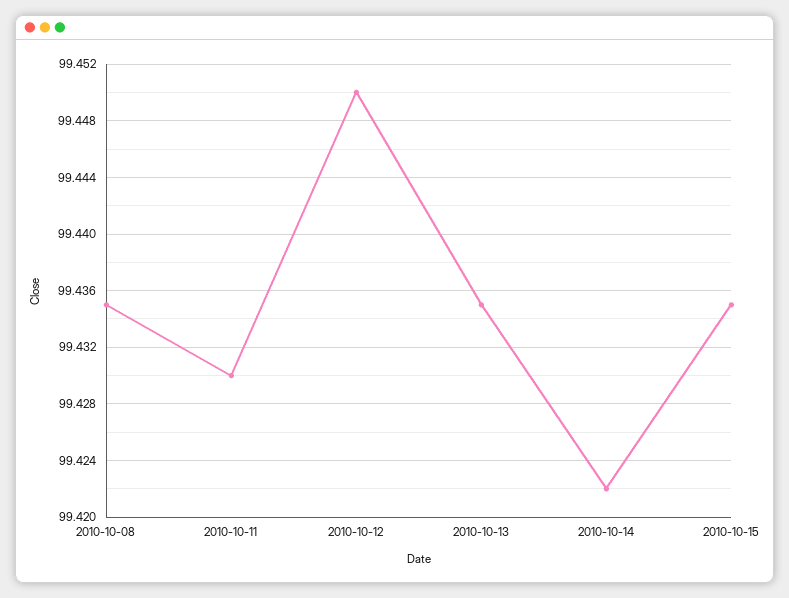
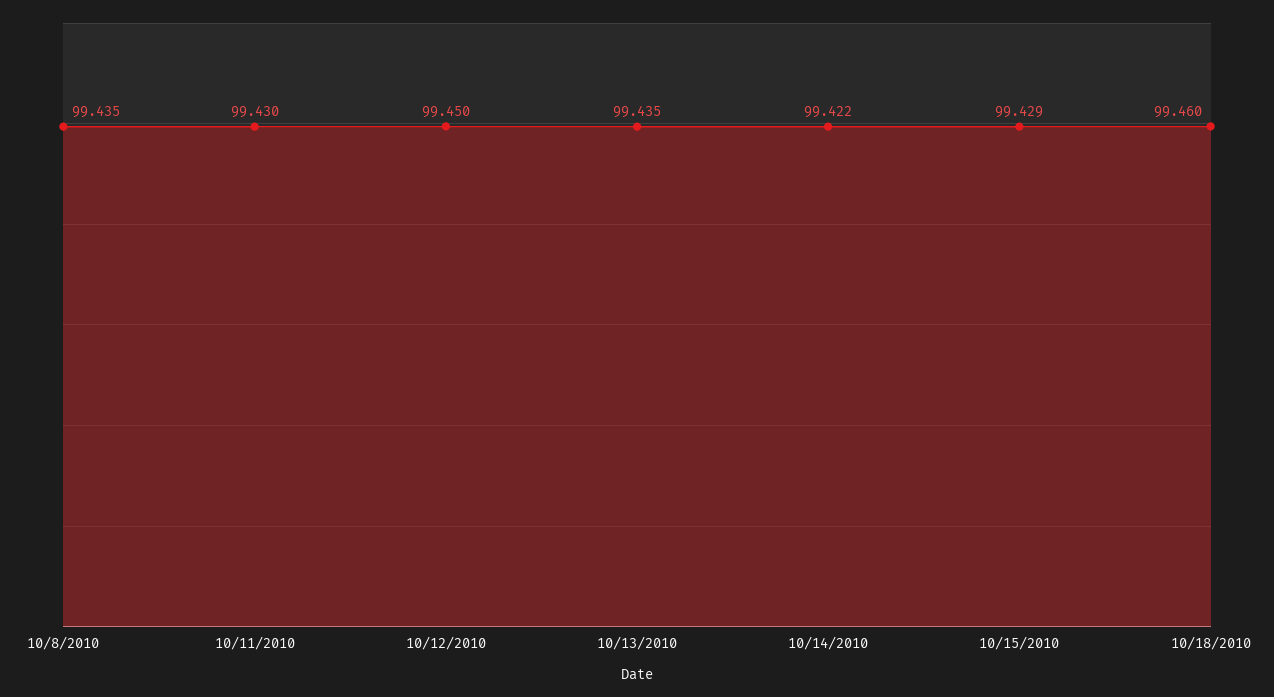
2010-10-15: 99.435 -> 99.429
10/18/2010: none -> 99.46

